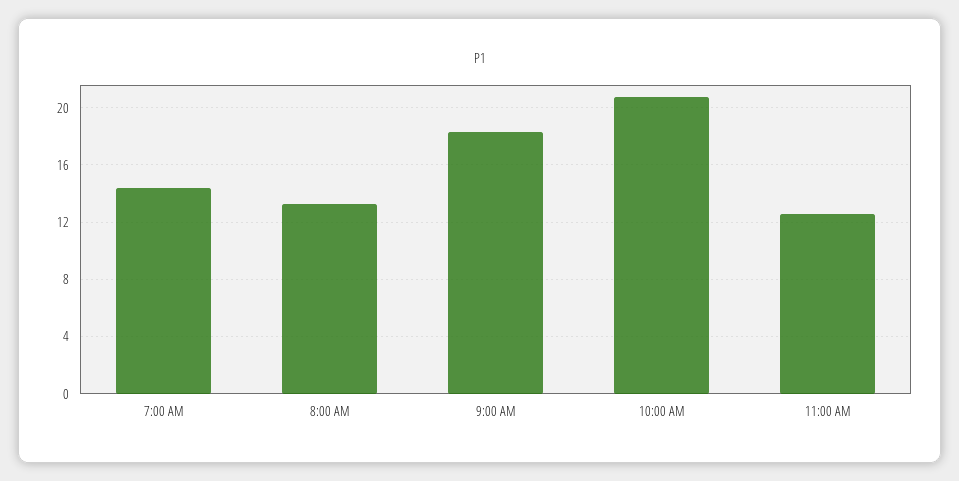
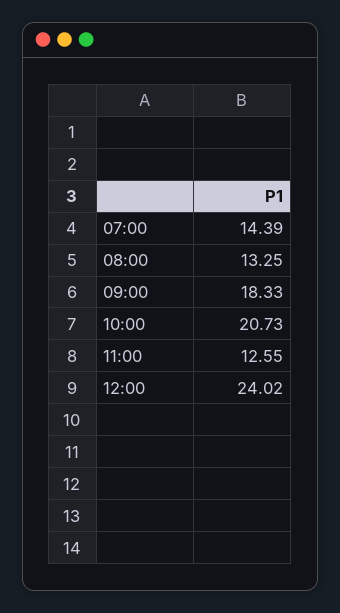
12:00: none -> 24.02

